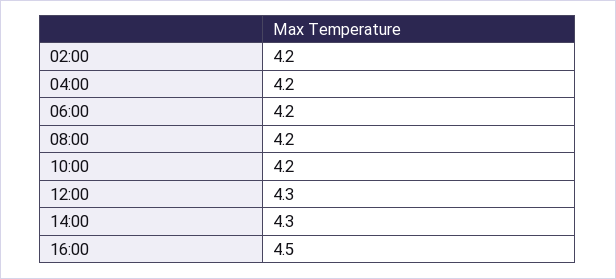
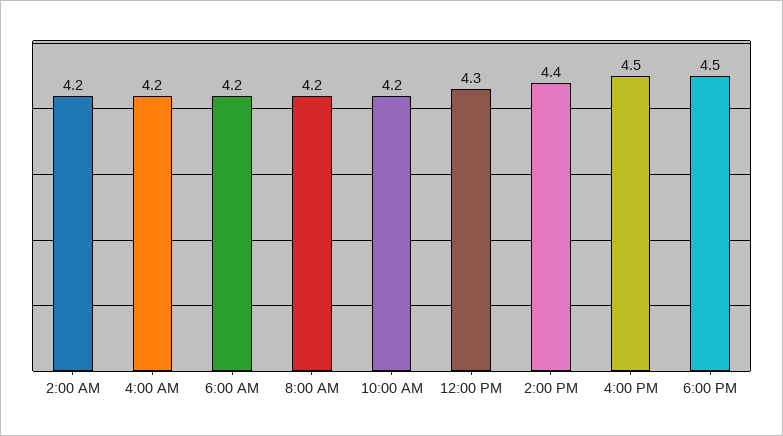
14:00: 4.3 -> 4.4
6:00 PM: none -> 4.5

